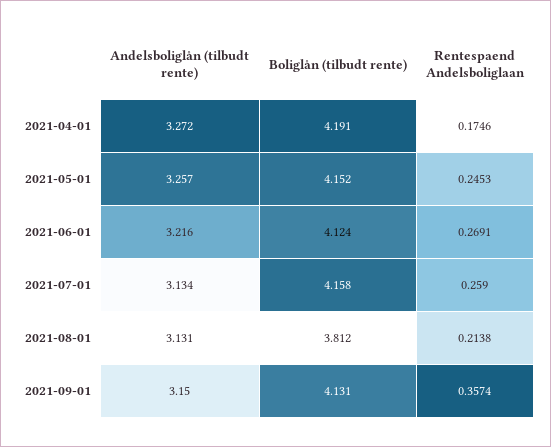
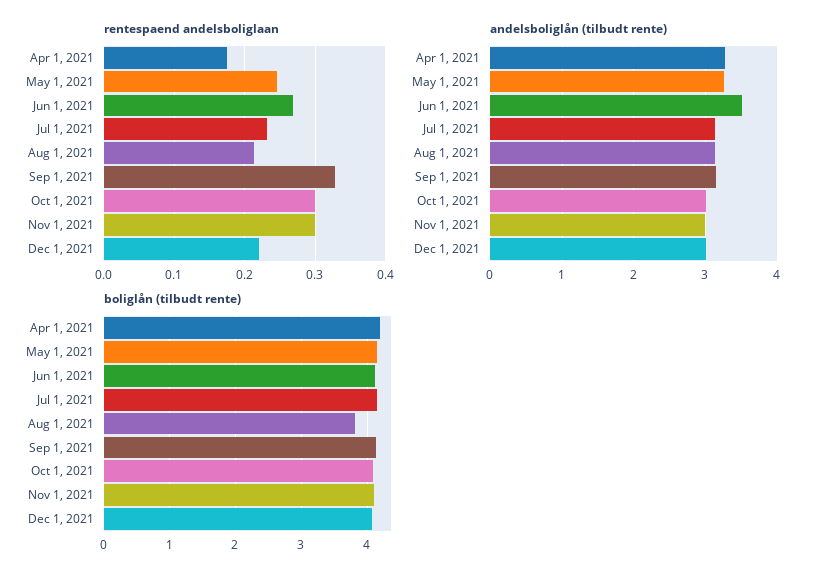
Andelsboliglån (tilbudt rente), 2021-06-01: 3.216 -> 3.5
Rentespaend Andelsboliglaan, 2021-07-01: 0.259 -> 0.23
Rentespaend Andelsboliglaan, 2021-09-01: 0.3574 -> 0.33
Rentespaend Andelsboliglaan, Oct 1, 2021: none -> 0.3
Rentespaend Andelsboliglaan, Nov 1, 2021: none -> 0.3
Rentespaend Andelsboliglaan, Dec 1, 2021: none -> 0.22
Andelsboliglån (tilbudt rente), Oct 1, 2021: none -> 3
Andelsboliglån (tilbudt rente), Nov 1, 2021: none -> 3
Andelsboliglån (tilbudt rente), Dec 1, 2021: none -> 3
Boliglån (tilbudt rente), Oct 1, 2021: none -> 4.1
Boliglån (tilbudt rente), Nov 1, 2021: none -> 4.1
Boliglån (tilbudt rente), Dec 1, 2021: none -> 4.1

